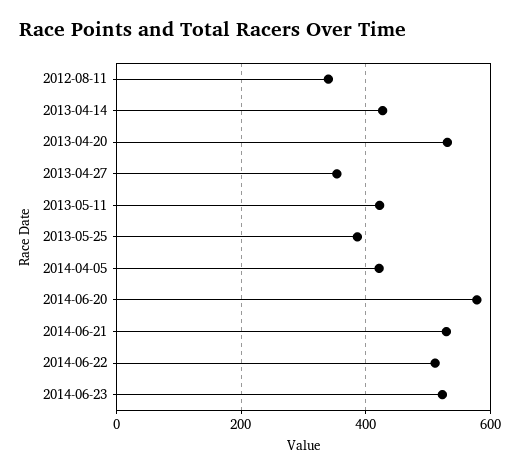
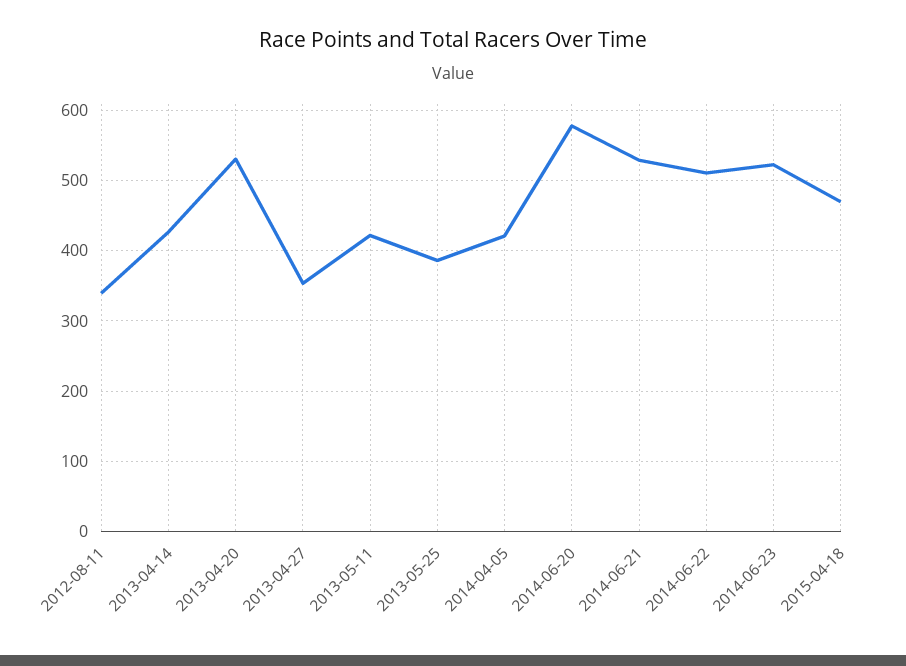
2015-04-18: none -> 470

